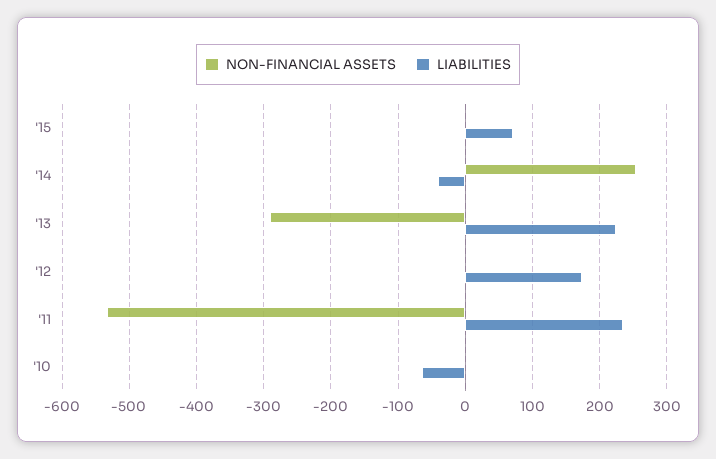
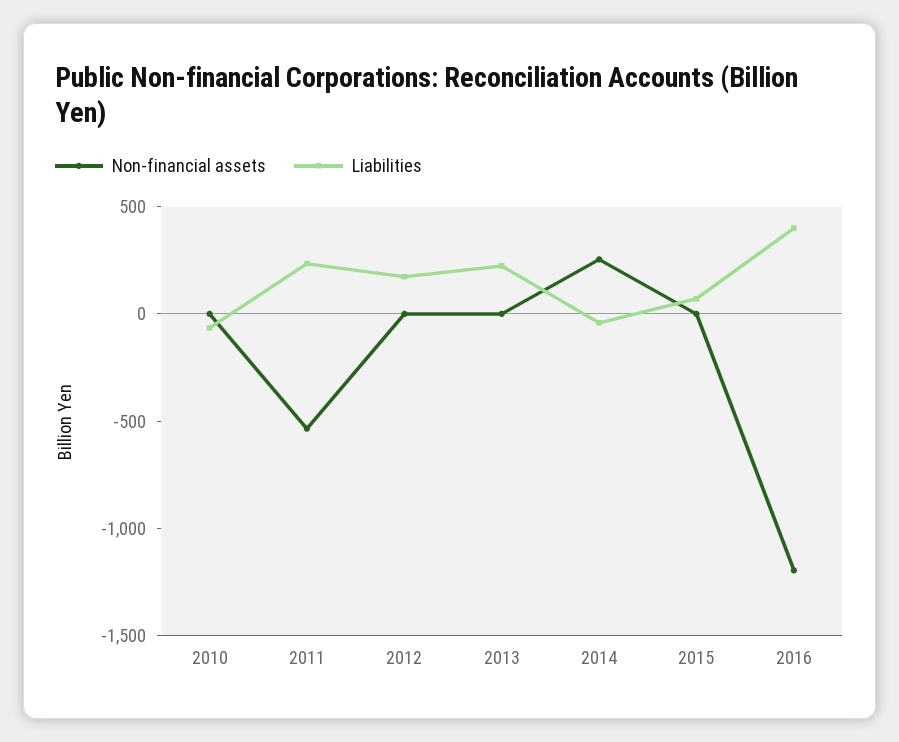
NON-FINANCIAL ASSETS, '13: -290 -> 0
NON-FINANCIAL ASSETS, 2016: none -> -1200
LIABILITIES, 2016: none -> 400

